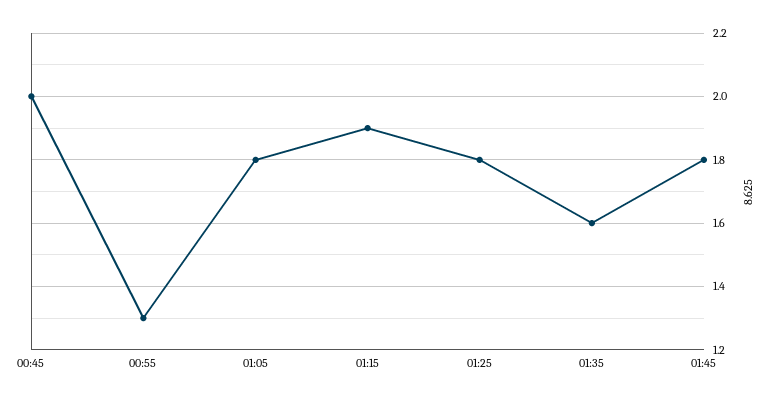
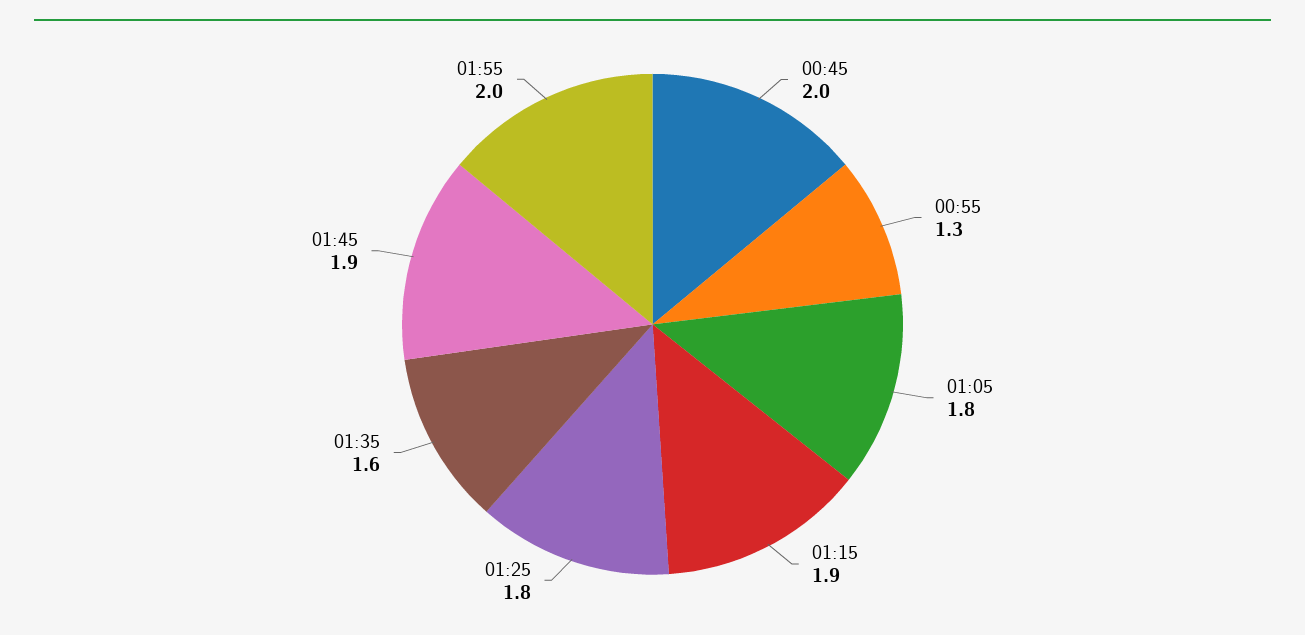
01:45: 1.8 -> 1.9
01:55: none -> 2

